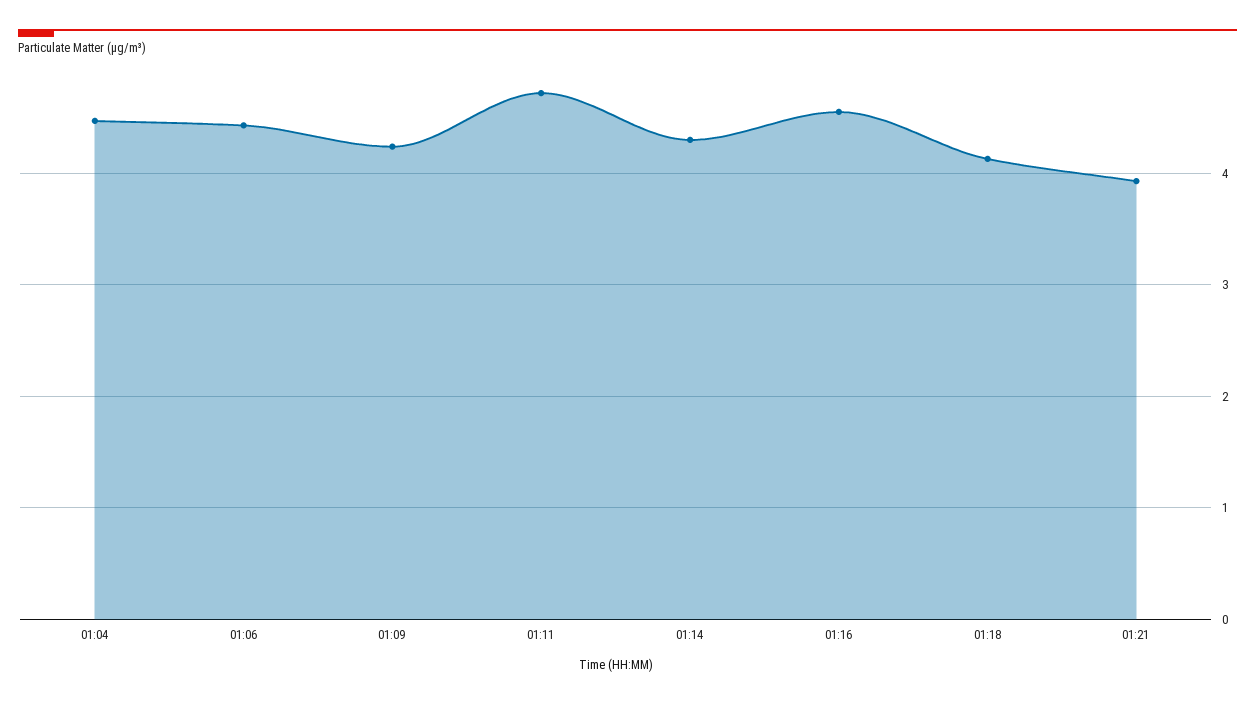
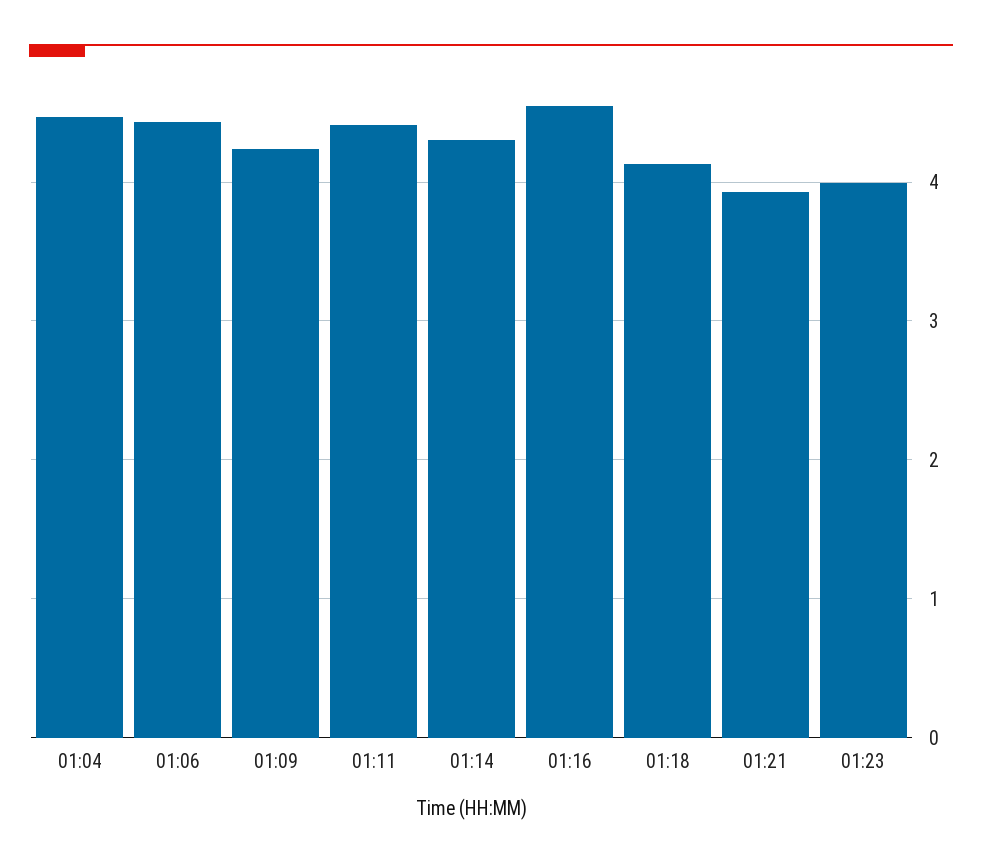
01:11: 4.7 -> 4.4
01:23: none -> 4

